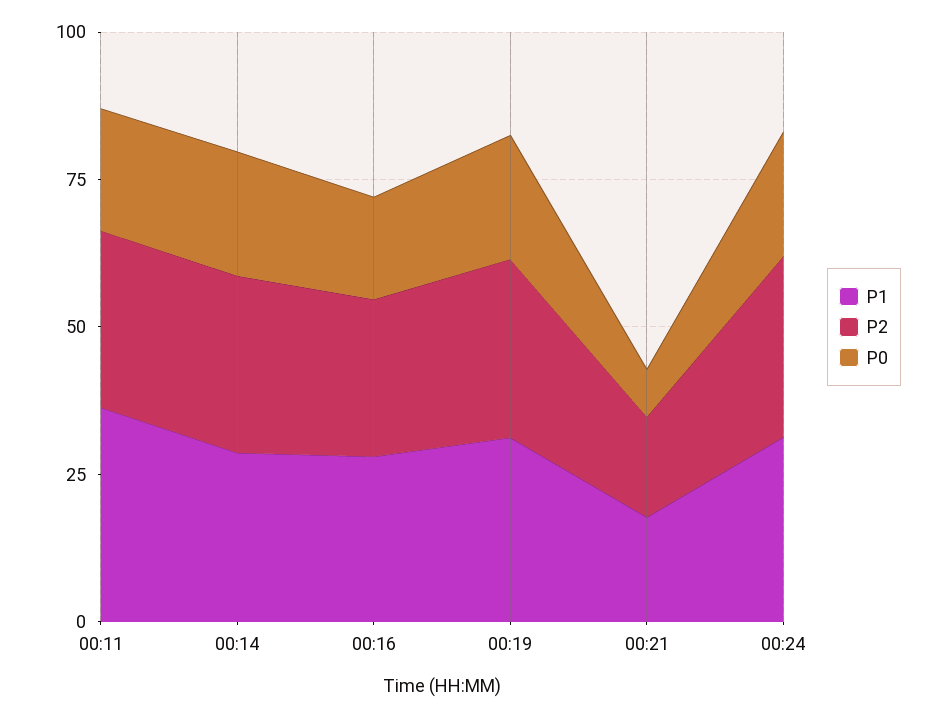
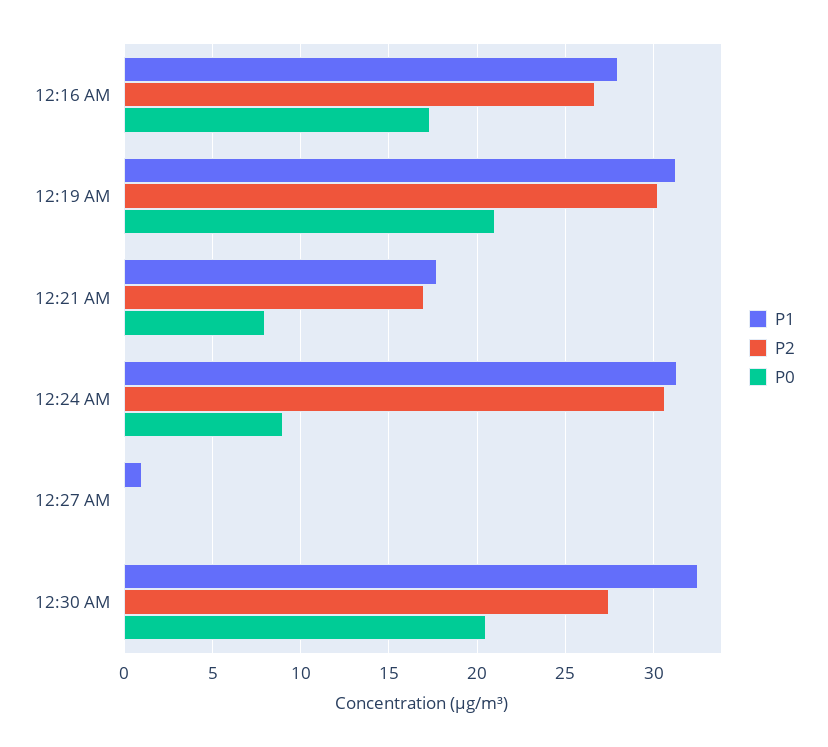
P1, 00:11: 35 -> none
P2, 00:11: 30 -> none
P0, 00:11: 20 -> none
P1, 00:14: 30 -> none
P2, 00:14: 30 -> none
P0, 00:14: 20 -> none
P0, 00:24: 20 -> 9
P1, 12:27 AM: none -> 1
P2, 12:27 AM: none -> 0
P0, 12:27 AM: none -> 0
P1, 12:30 AM: none -> 32.5
P2, 12:30 AM: none -> 27.5
P0, 12:30 AM: none -> 20.5

